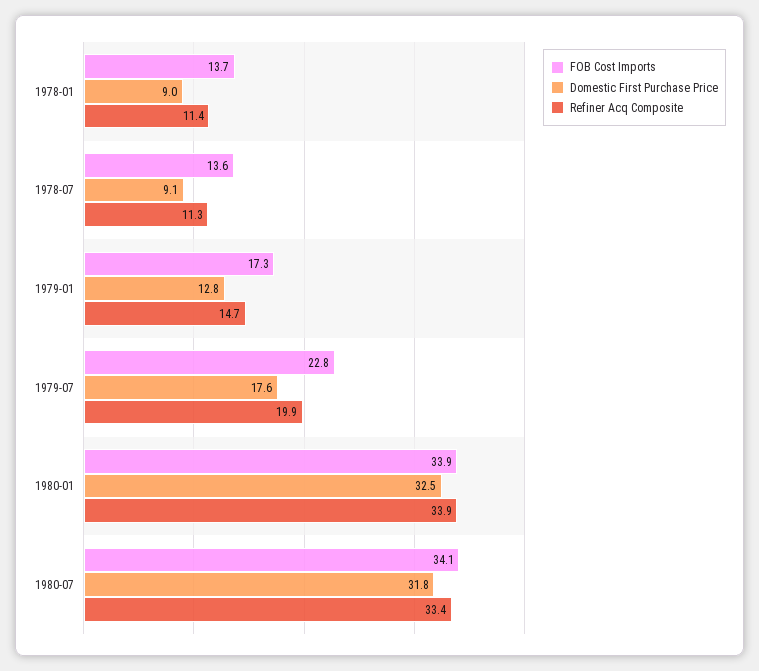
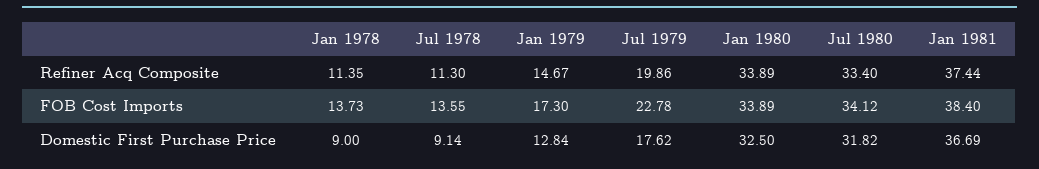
Refiner Acq Composite, Jan 1981: none -> 37.44
FOB Cost Imports, Jan 1981: none -> 38.4
Domestic First Purchase Price, Jan 1981: none -> 36.69

